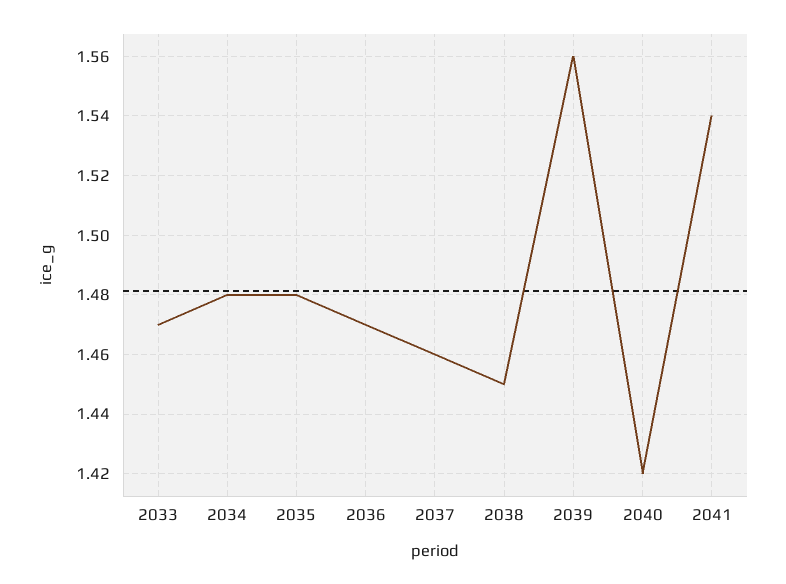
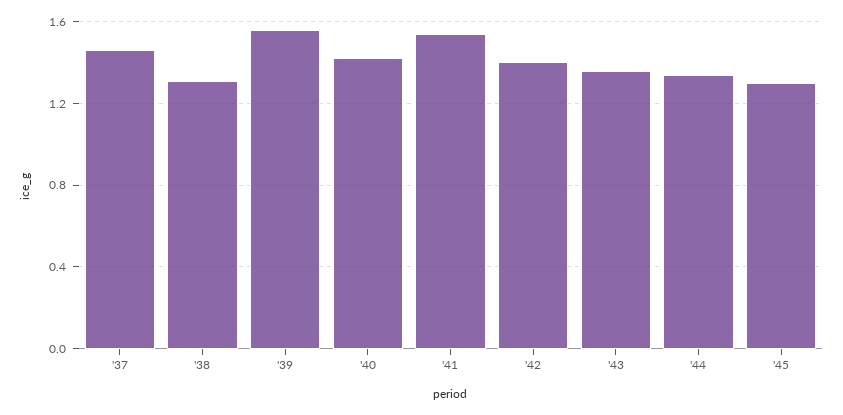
2033: 1.47 -> none
2034: 1.48 -> none
2035: 1.48 -> none
2036: 1.47 -> none
2038: 1.45 -> 1.3
'42: none -> 1.4
'43: none -> 1.35
'44: none -> 1.35
'45: none -> 1.3

